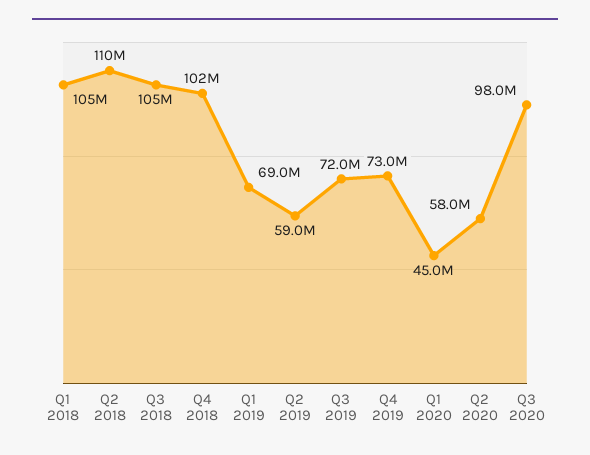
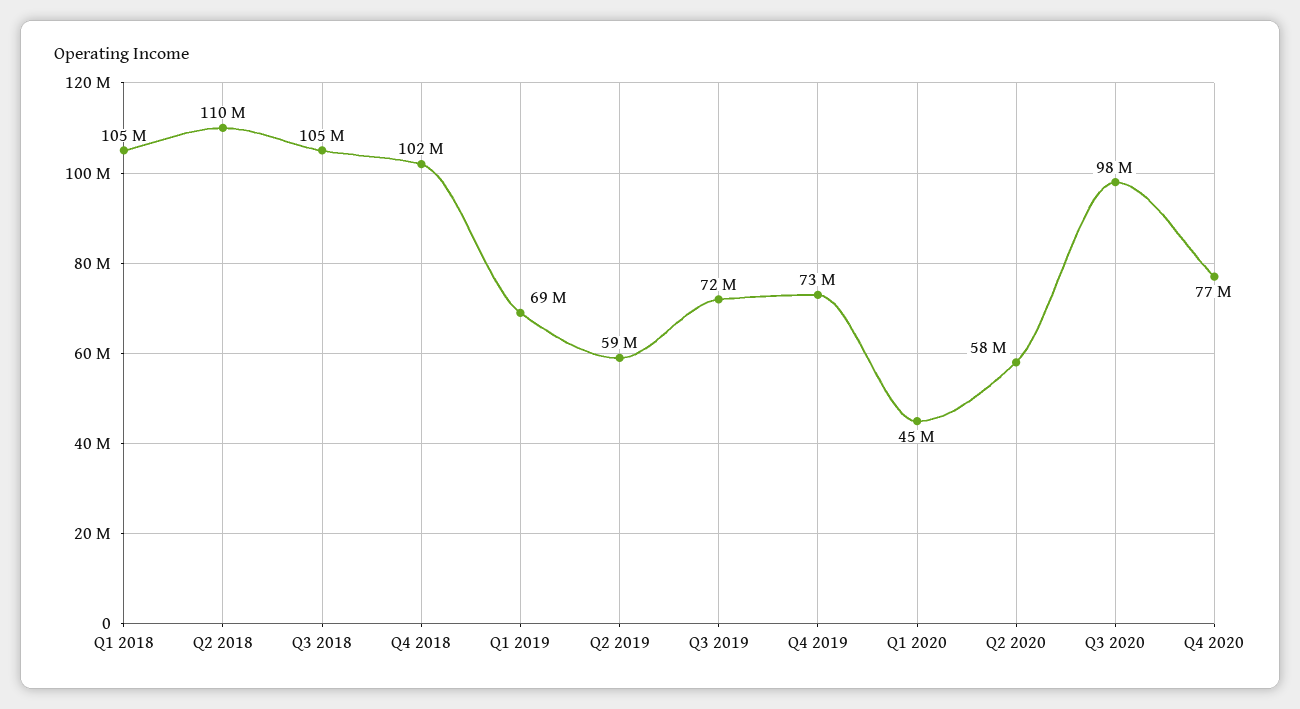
Q4 2020: none -> 77000000

